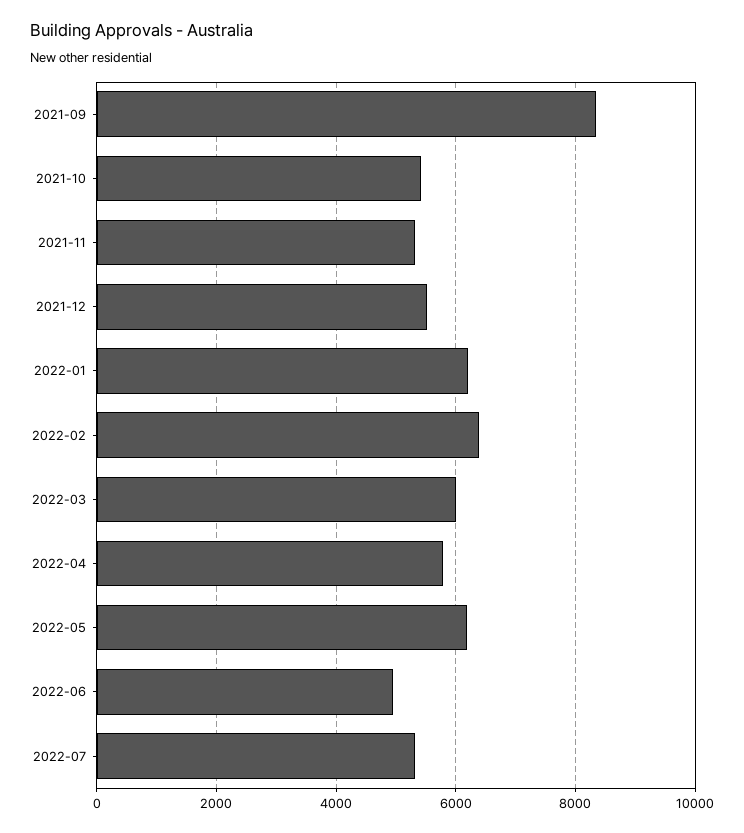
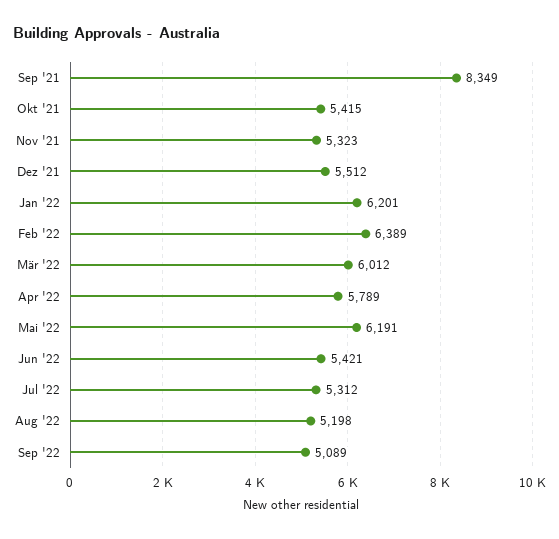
2022-06: 5000 -> 5421
Aug '22: none -> 5198
Sep '22: none -> 5089

